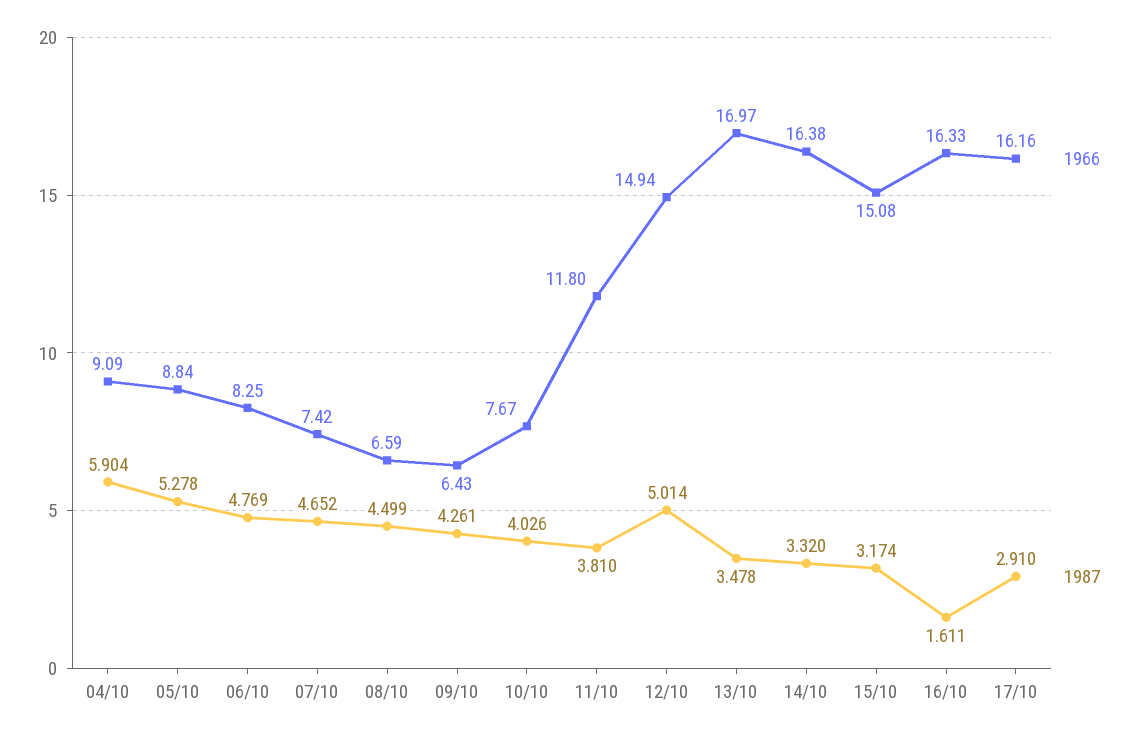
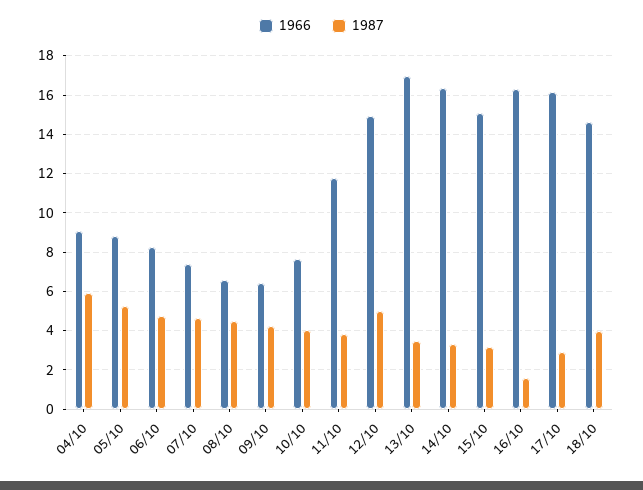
1966, 18/10: none -> 14.5
1987, 18/10: none -> 4

